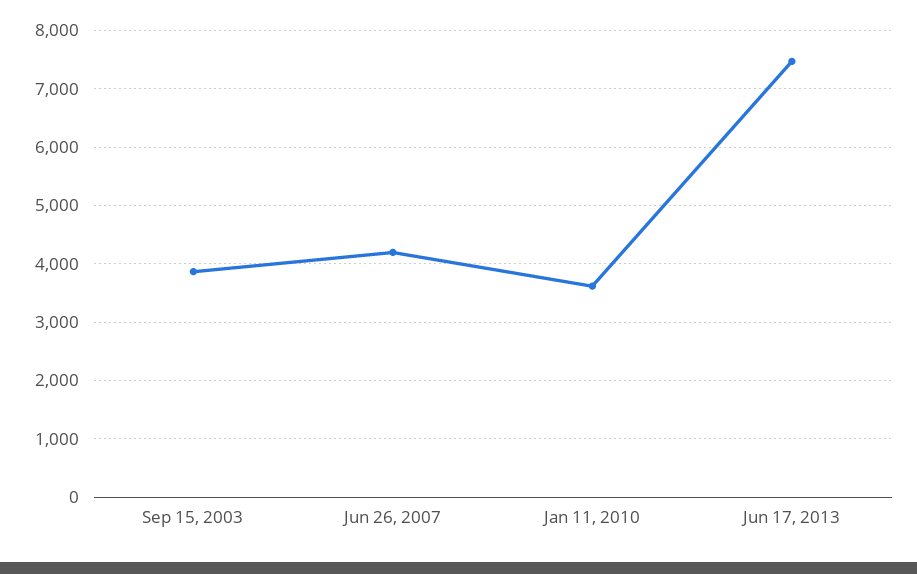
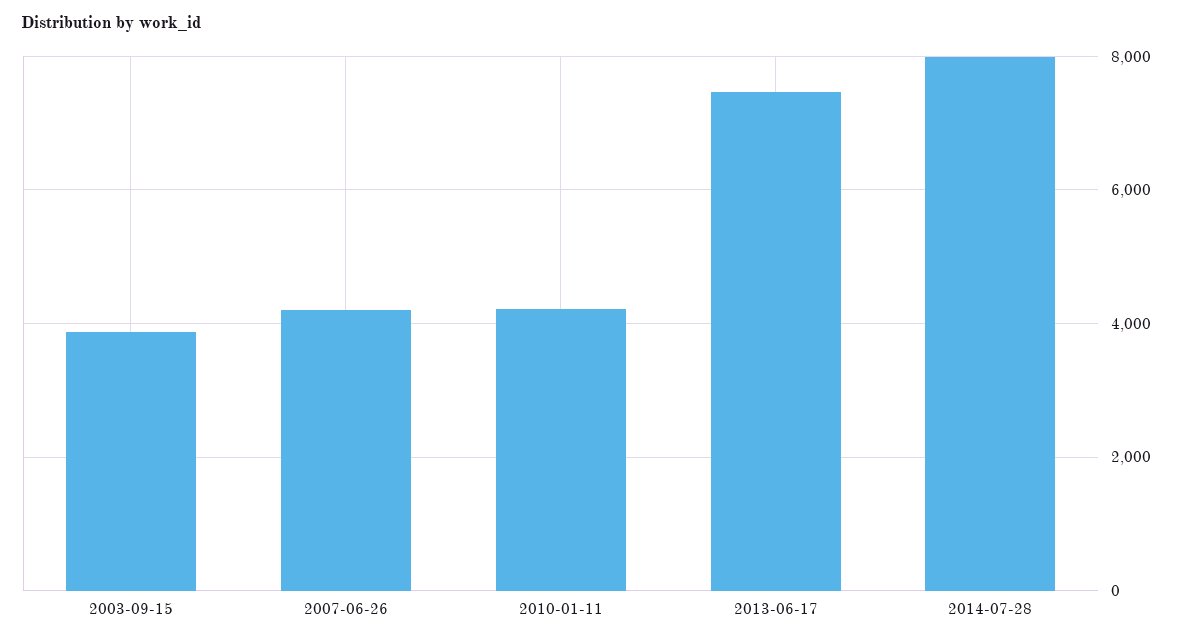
Jan 11, 2010: 3600 -> 4200
2014-07-28: none -> 8000

